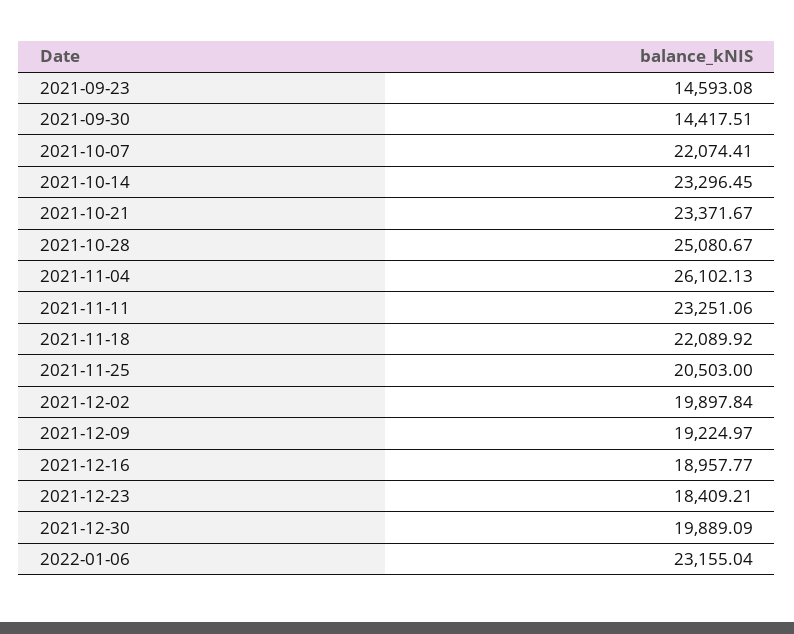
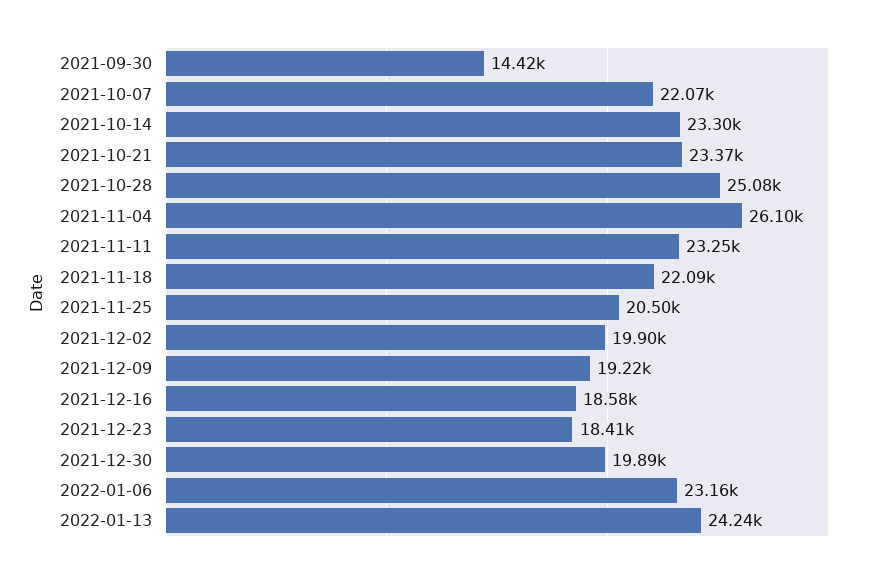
2021-09-23: 14593.08 -> none
2021-12-16: 18957.77 -> 18580
2022-01-13: none -> 24240

